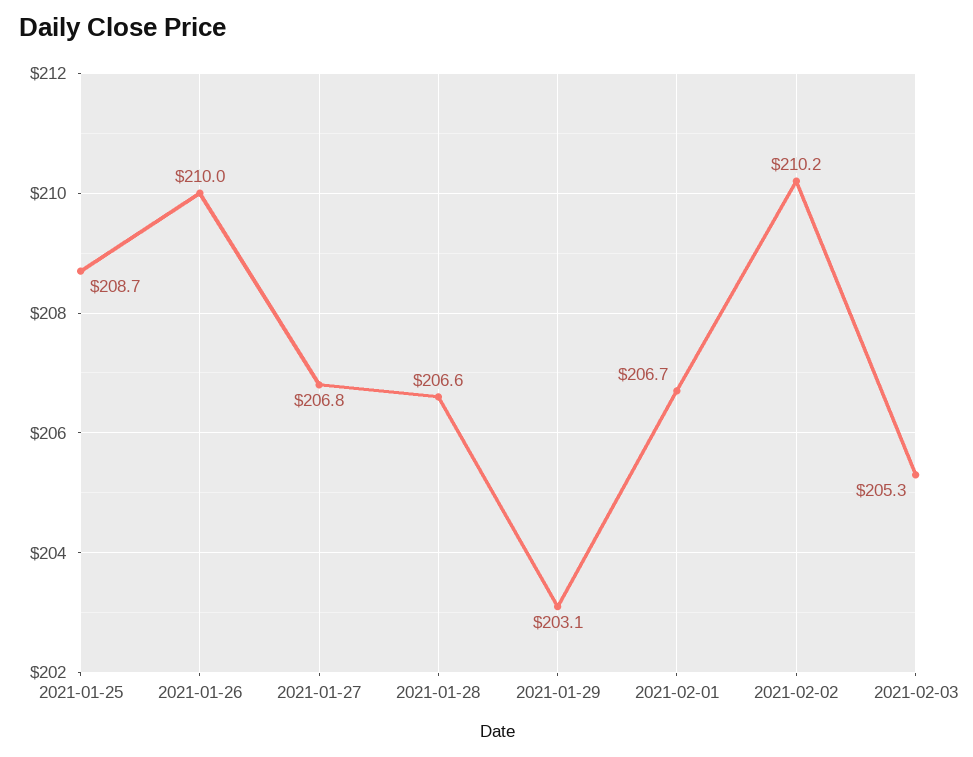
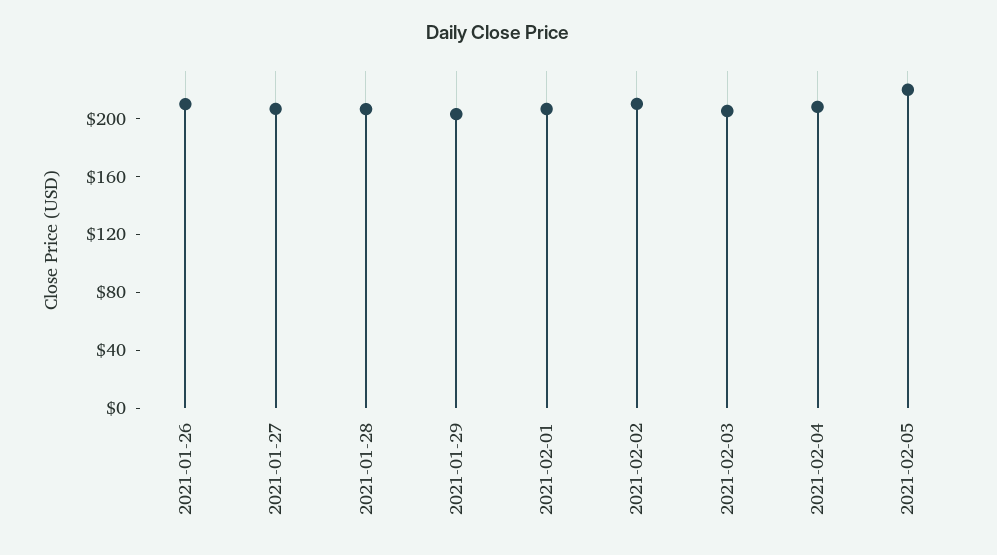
2021-01-25: 208.7 -> none
2021-02-04: none -> 210
2021-02-05: none -> 220

